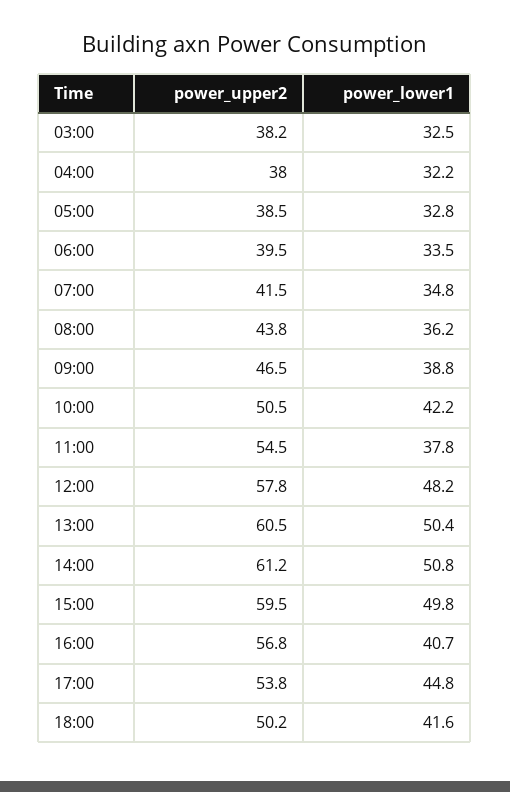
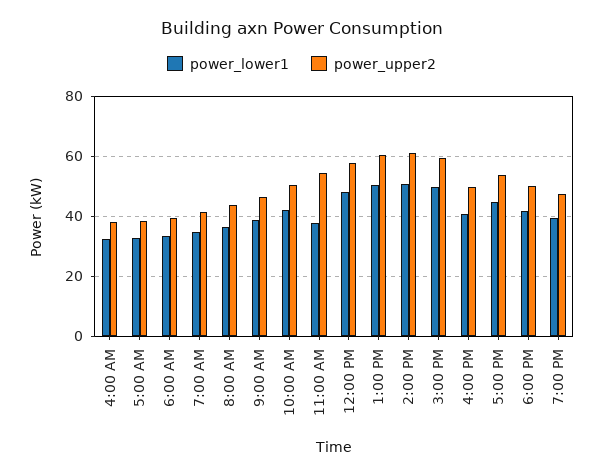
power_upper2, 03:00: 38.2 -> none
power_lower1, 03:00: 32.5 -> none
power_upper2, 16:00: 56.8 -> 50
power_lower1, 7:00 PM: none -> 40
power_upper2, 7:00 PM: none -> 47.5

